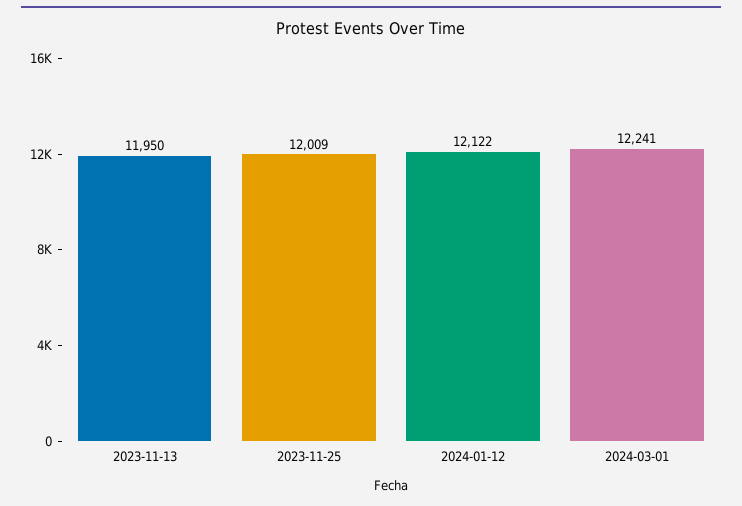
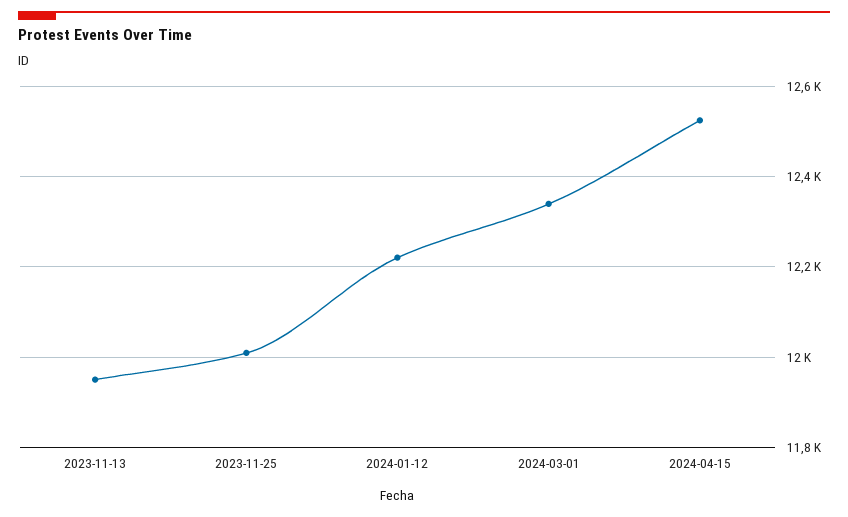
2024-01-12: 12122 -> 12220
2024-03-01: 12241 -> 12340
2024-04-15: none -> 12520

